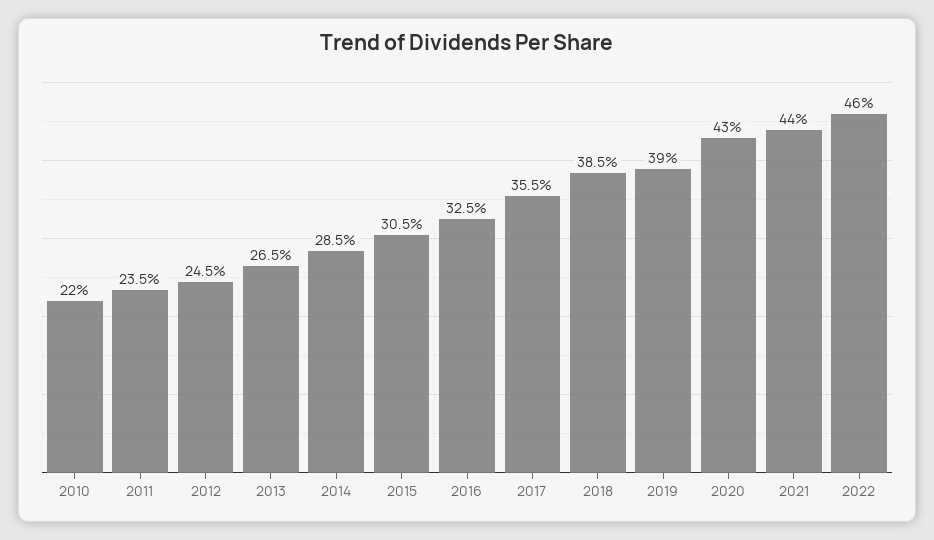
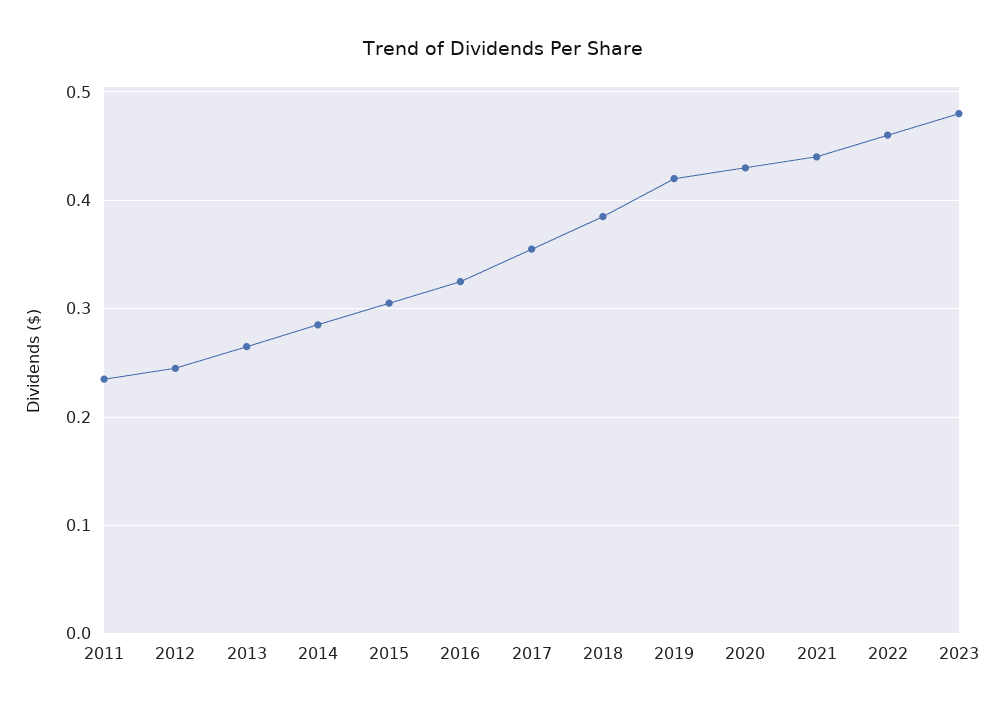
2010: 0.22 -> none
2019: 0.39 -> 0.42
2023: none -> 0.48

